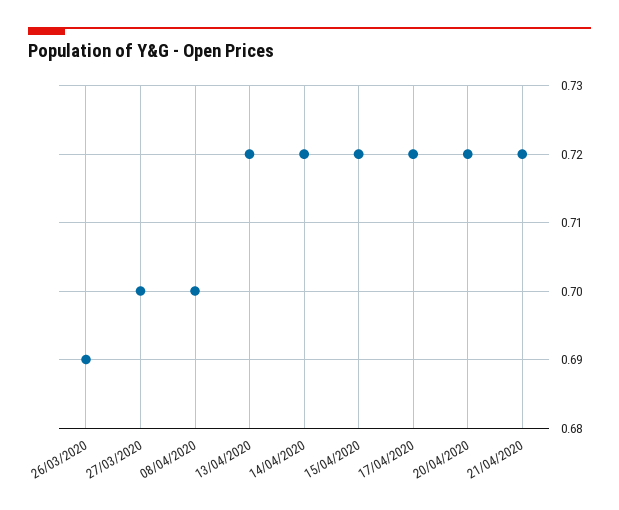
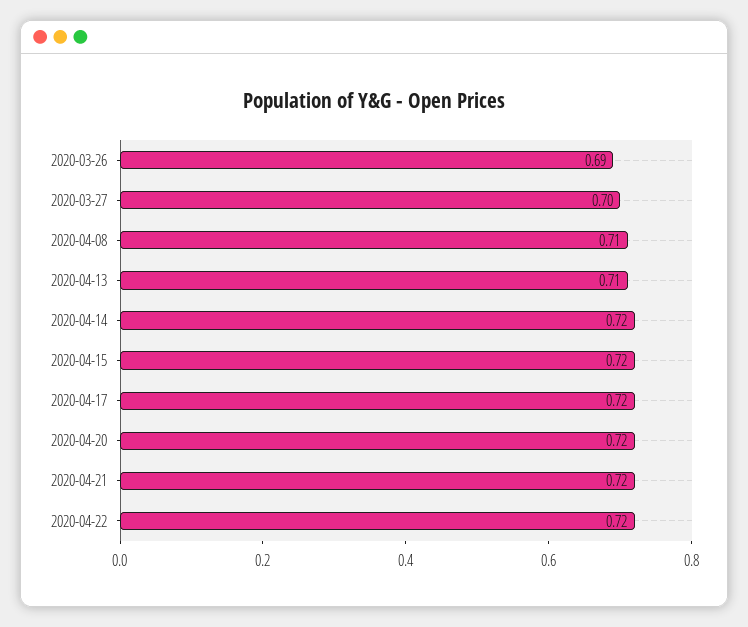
08/04/2020: 0.7 -> 0.71
13/04/2020: 0.72 -> 0.71
2020-04-22: none -> 0.72

